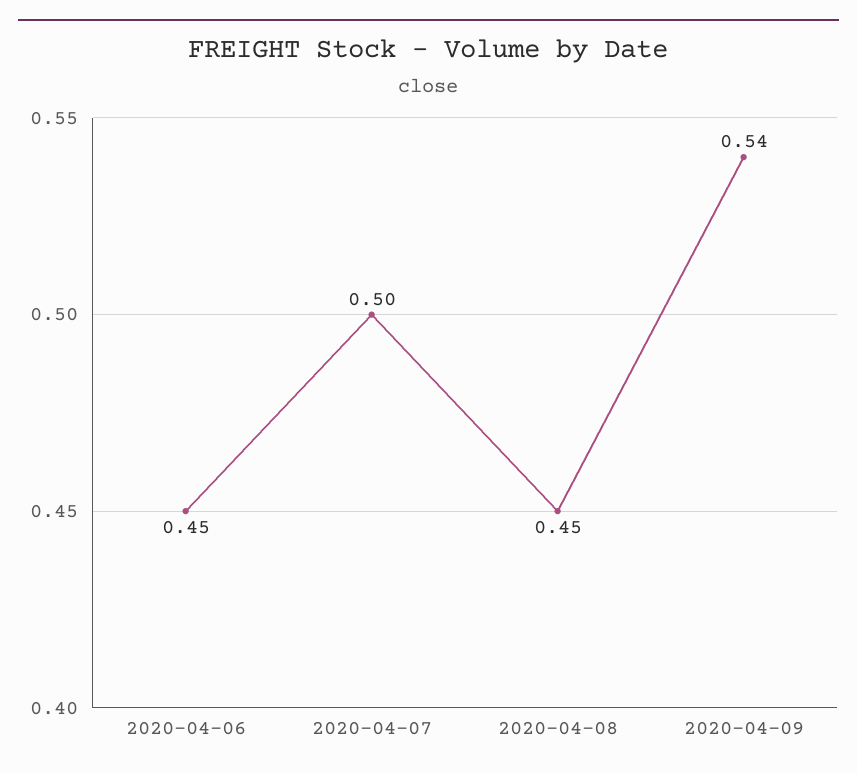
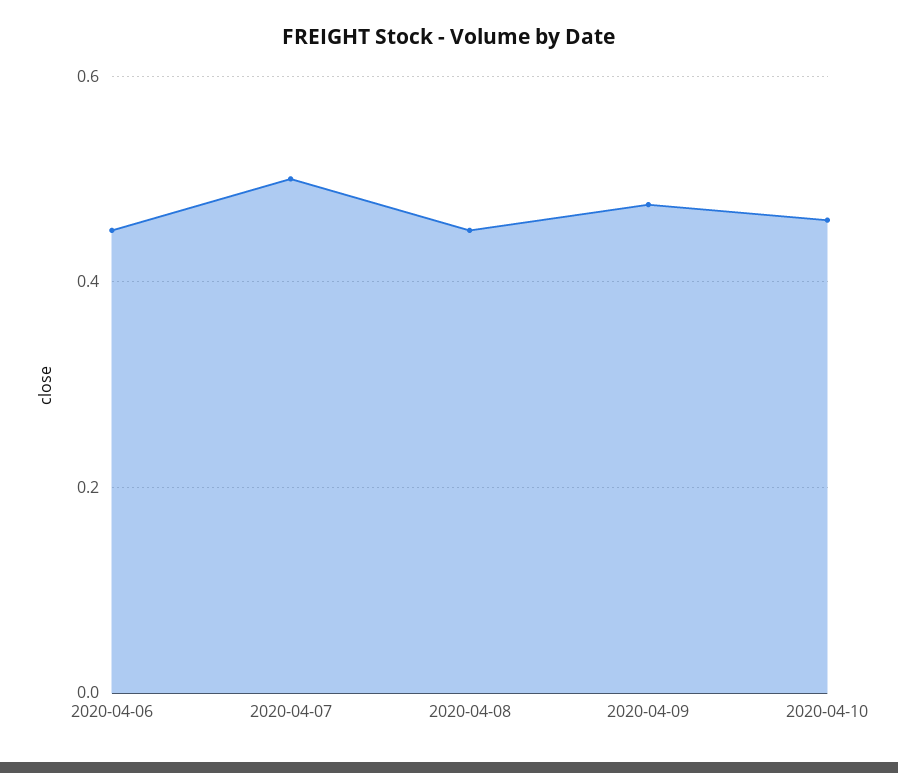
2020-04-09: 0.54 -> 0.48
2020-04-10: none -> 0.46

